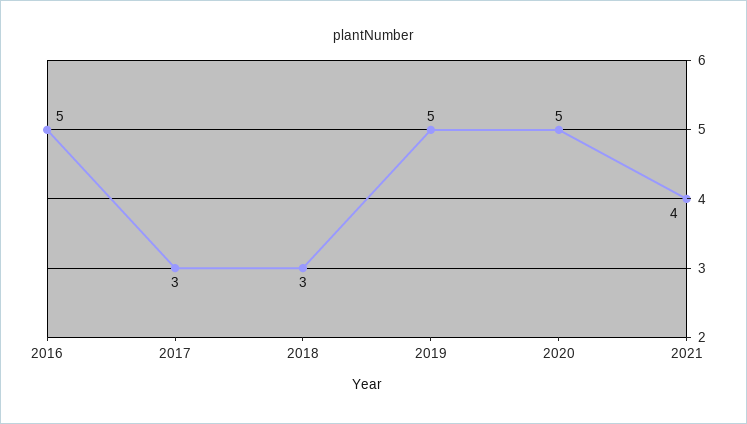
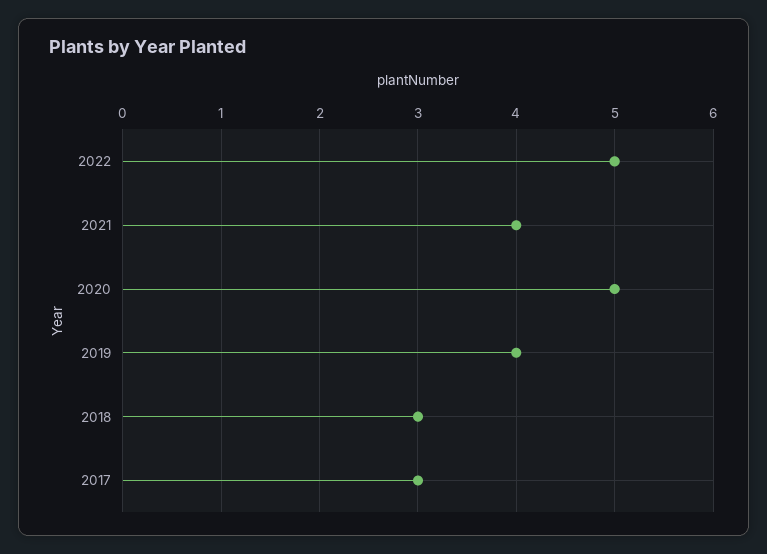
2016: 5 -> none
2019: 5 -> 4
2022: none -> 5

